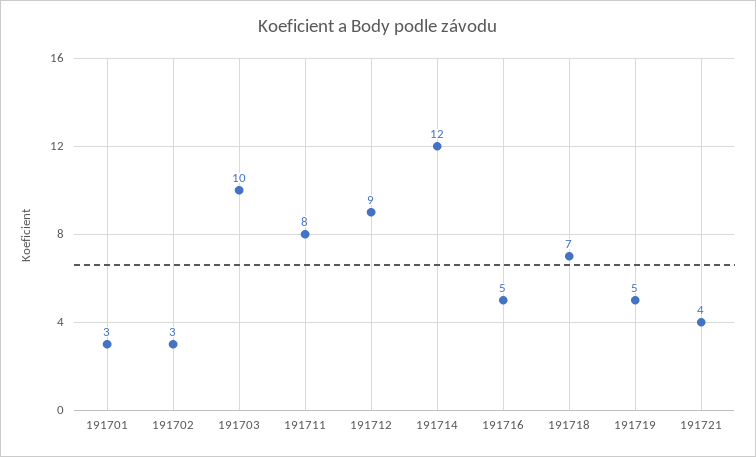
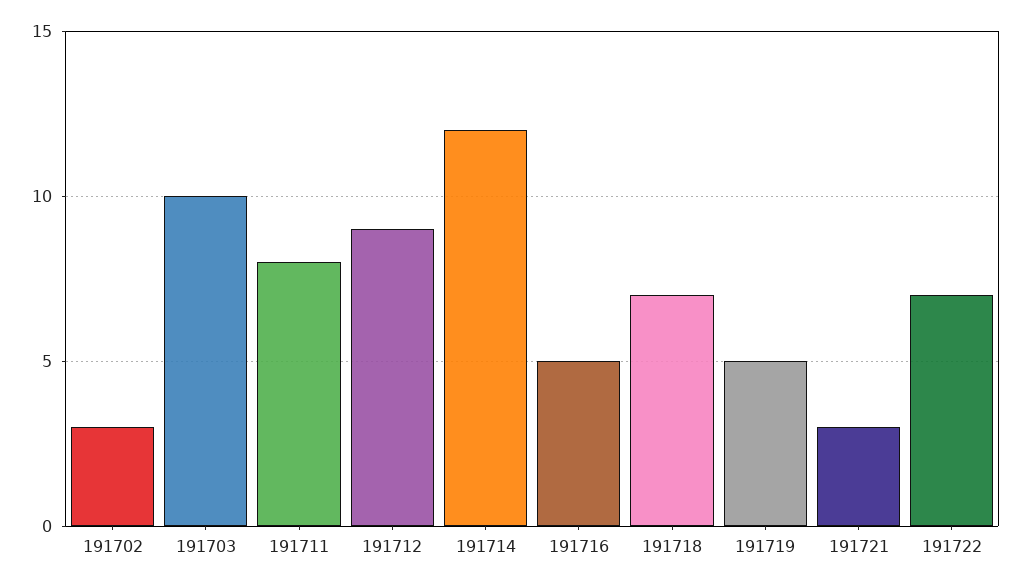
191701: 3 -> none
191721: 4 -> 3
191722: none -> 7

